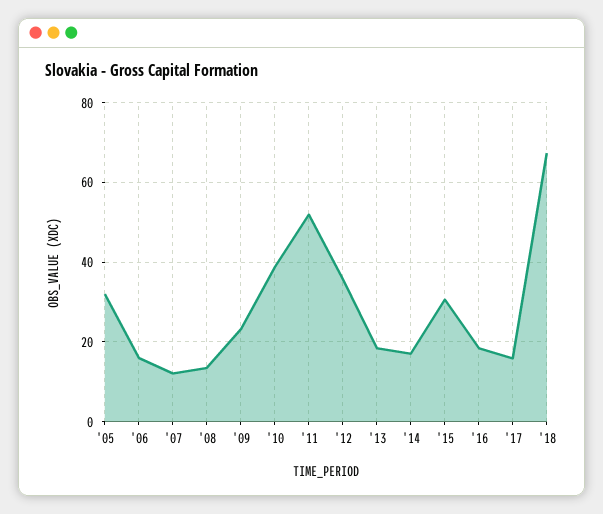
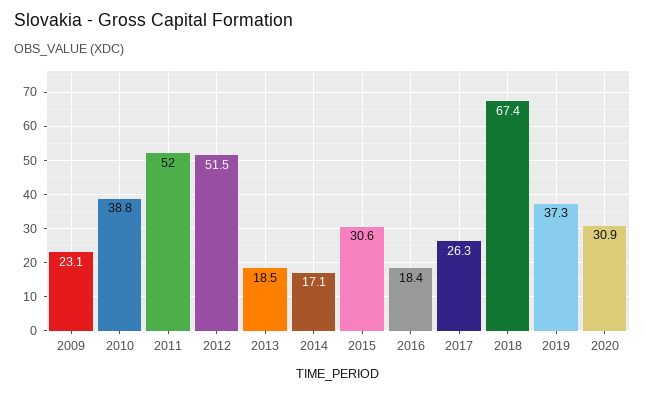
'05: 32 -> none
'06: 16 -> none
'07: 12 -> none
'08: 14 -> none
'12: 36 -> 51.5
'17: 16 -> 26.3
2019: none -> 37.3
2020: none -> 30.9

